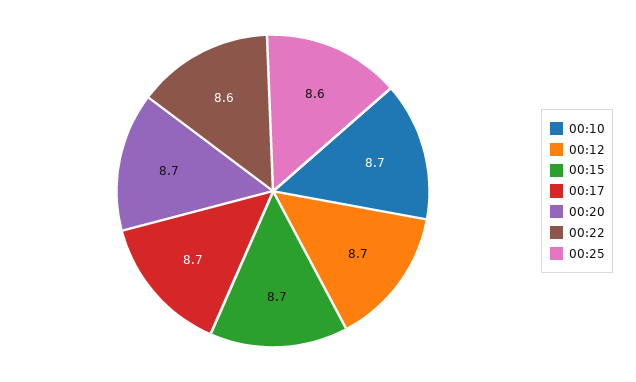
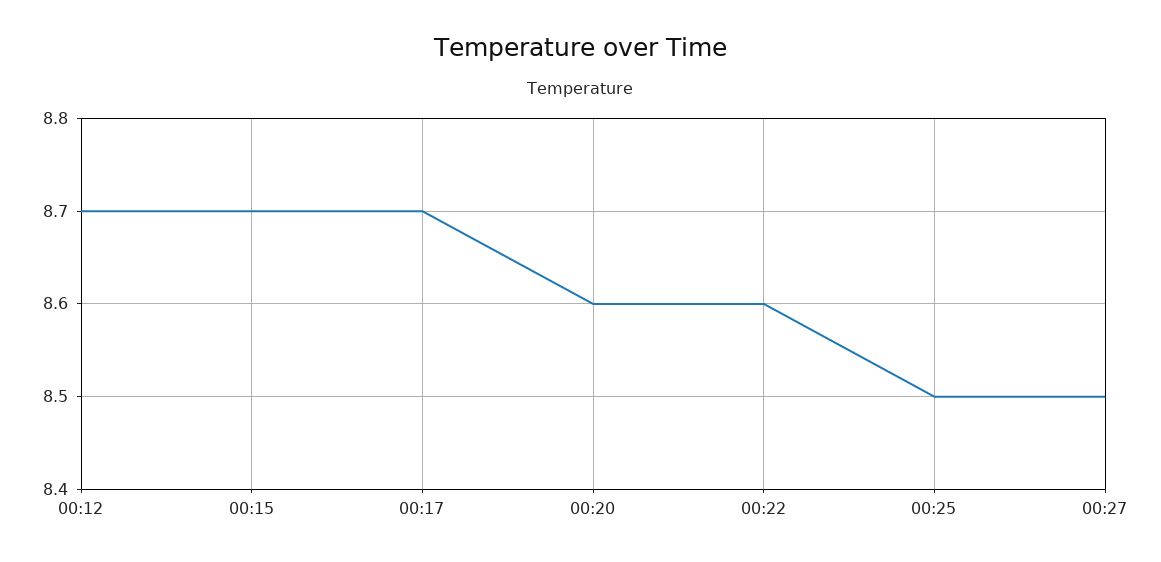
00:10: 8.7 -> none
00:20: 8.7 -> 8.6
00:25: 8.6 -> 8.5
00:27: none -> 8.5

